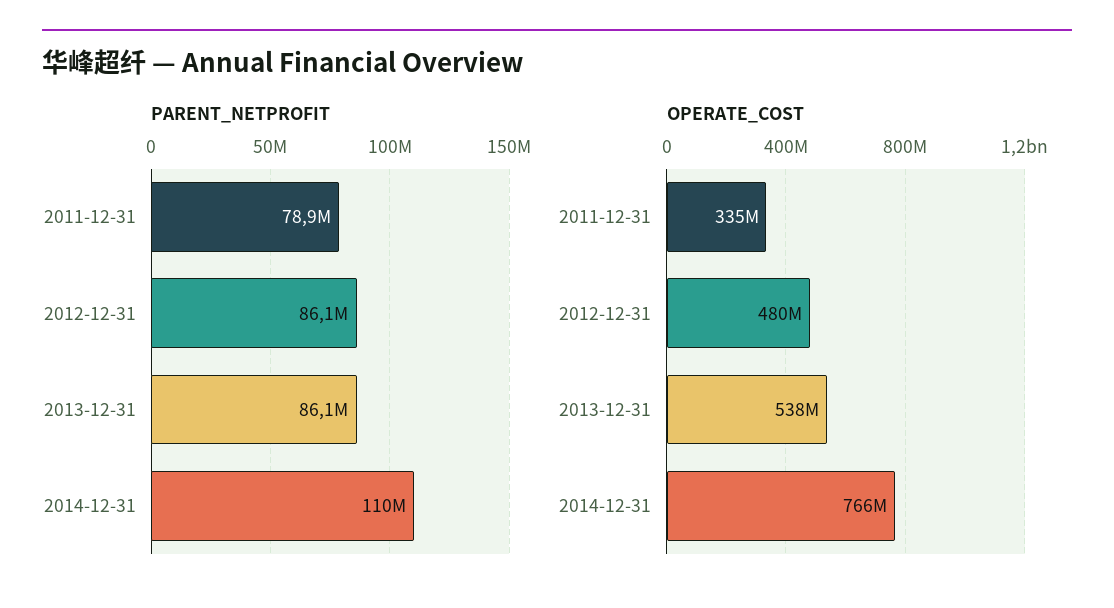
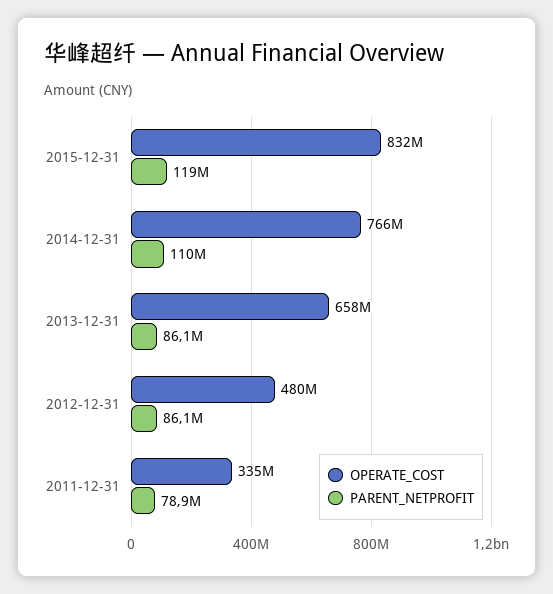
OPERATE_COST, 2013-12-31: 538000000 -> 658000000
OPERATE_COST, 2015-12-31: none -> 832000000
PARENT_NETPROFIT, 2015-12-31: none -> 119000000

